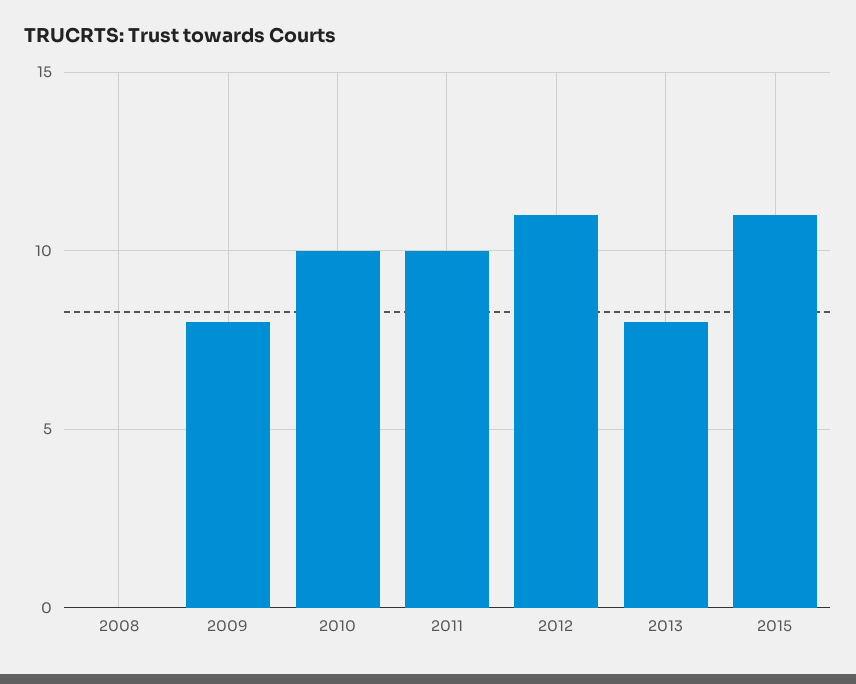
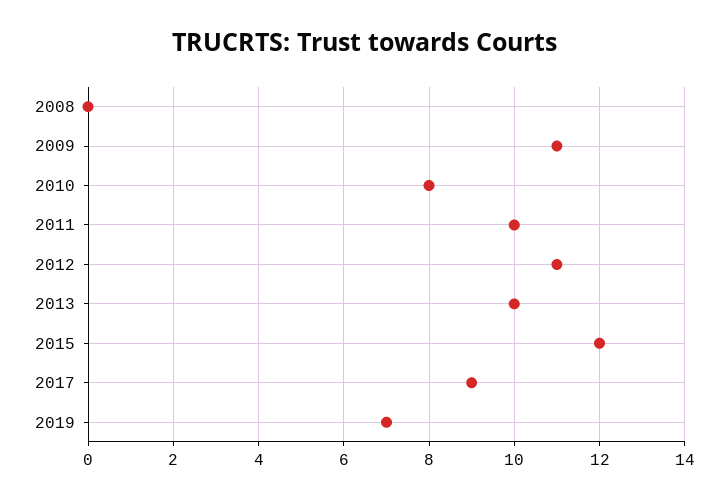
2009: 8 -> 11
2010: 10 -> 8
2013: 8 -> 10
2015: 11 -> 12
2017: none -> 9
2019: none -> 7

